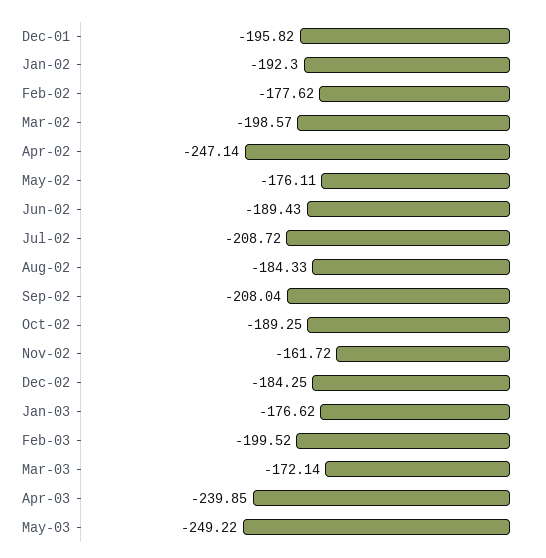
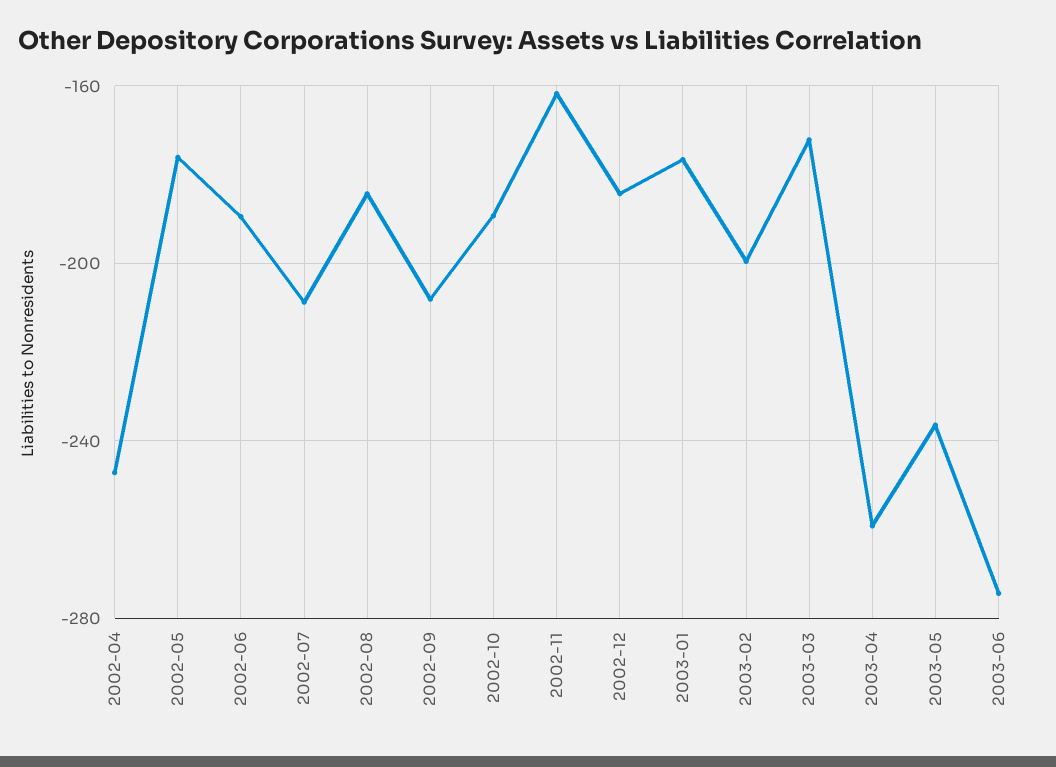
Dec-01: -195.82 -> none
Jan-02: -192.3 -> none
Feb-02: -177.62 -> none
Mar-02: -198.57 -> none
Apr-03: -239.85 -> -260
May-03: -249.22 -> -235
2003-06: none -> -275

